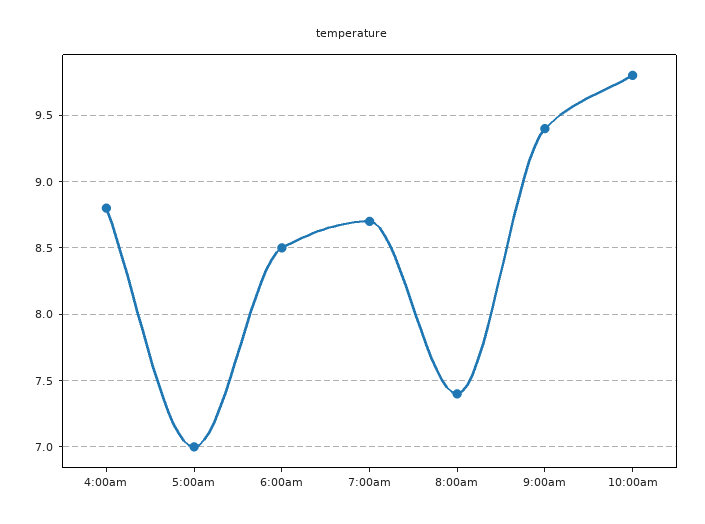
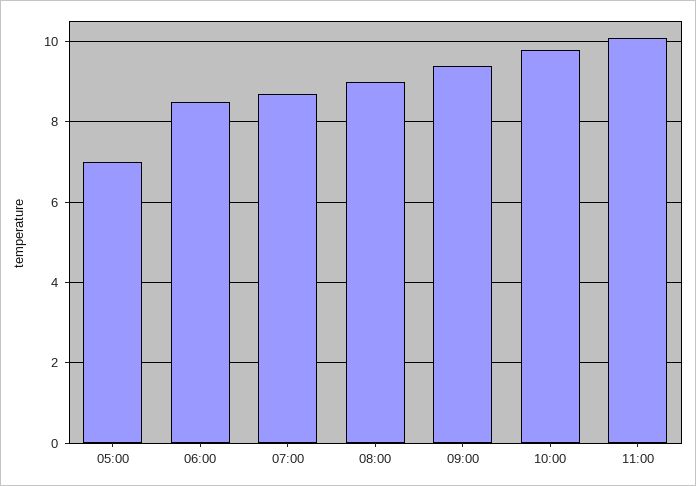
4:00am: 8.8 -> none
8:00am: 7.4 -> 9
11:00: none -> 10

